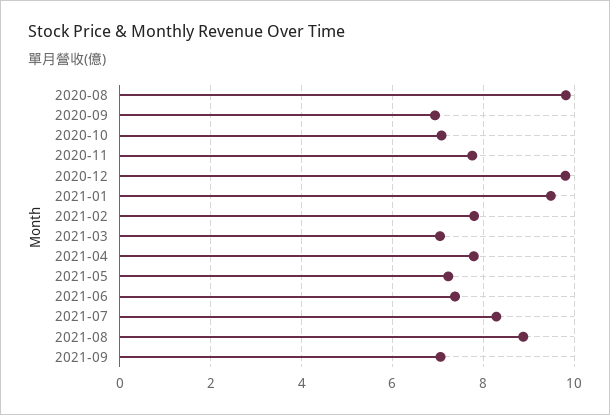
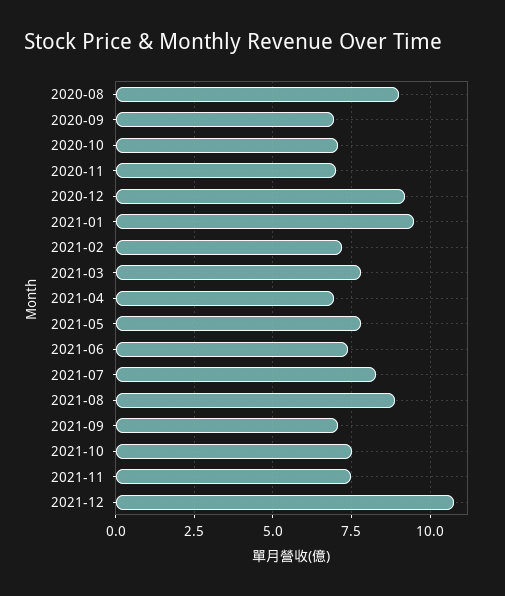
2020-08: 9.8 -> 9
2020-11: 7.8 -> 7
2020-12: 9.8 -> 9.25
2021-02: 7.8 -> 7.25
2021-03: 7 -> 7.75
2021-04: 7.8 -> 7
2021-05: 7.2 -> 7.75
2021-10: none -> 7.5
2021-11: none -> 7.5
2021-12: none -> 10.75

